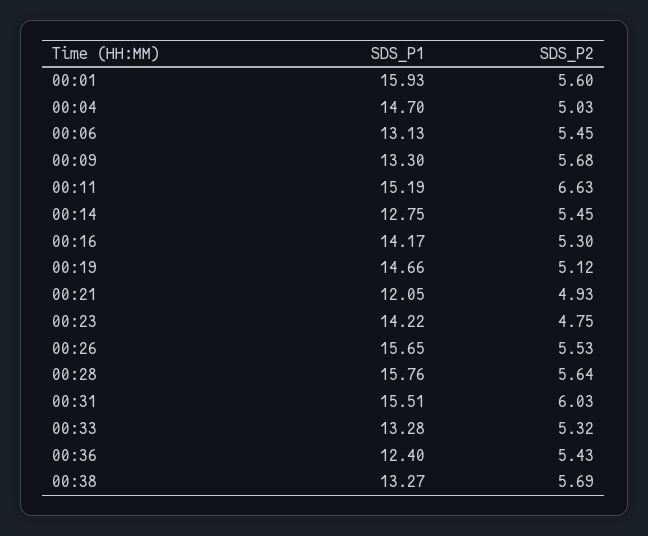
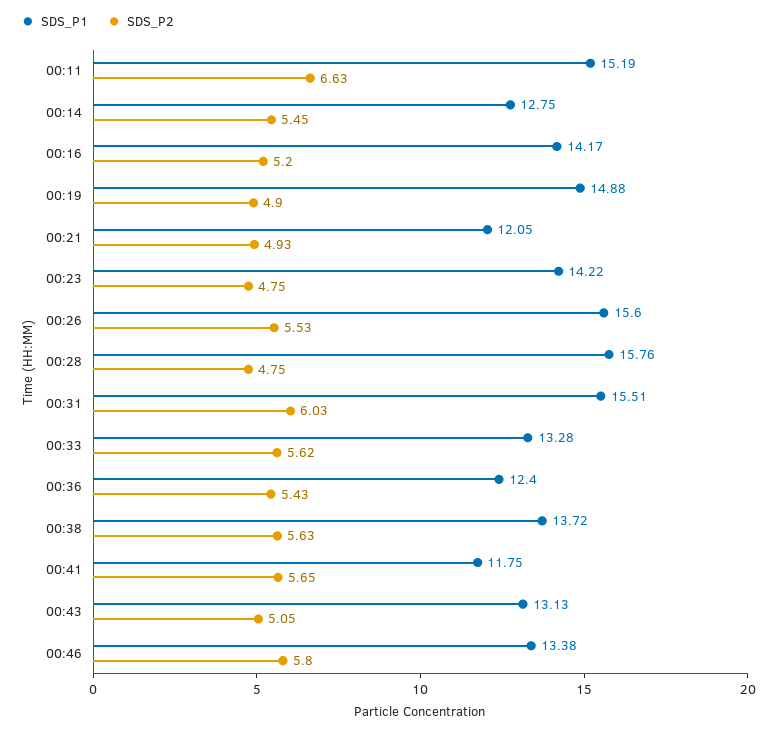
SDS_P1, 00:01: 15.93 -> none
SDS_P2, 00:01: 5.6 -> none
SDS_P1, 00:04: 14.7 -> none
SDS_P2, 00:04: 5.03 -> none
SDS_P1, 00:06: 13.13 -> none
SDS_P2, 00:06: 5.45 -> none
SDS_P1, 00:09: 13.3 -> none
SDS_P2, 00:09: 5.68 -> none
SDS_P2, 00:16: 5.3 -> 5.2
SDS_P1, 00:19: 14.66 -> 14.88
SDS_P2, 00:19: 5.12 -> 4.9
SDS_P1, 00:26: 15.65 -> 15.6
SDS_P2, 00:28: 5.64 -> 4.75
SDS_P2, 00:33: 5.32 -> 5.62
SDS_P1, 00:38: 13.27 -> 13.72
SDS_P2, 00:38: 5.69 -> 5.63
SDS_P1, 00:41: none -> 11.75
SDS_P2, 00:41: none -> 5.65
SDS_P1, 00:43: none -> 13.13
SDS_P2, 00:43: none -> 5.05
SDS_P1, 00:46: none -> 13.38
SDS_P2, 00:46: none -> 5.8

